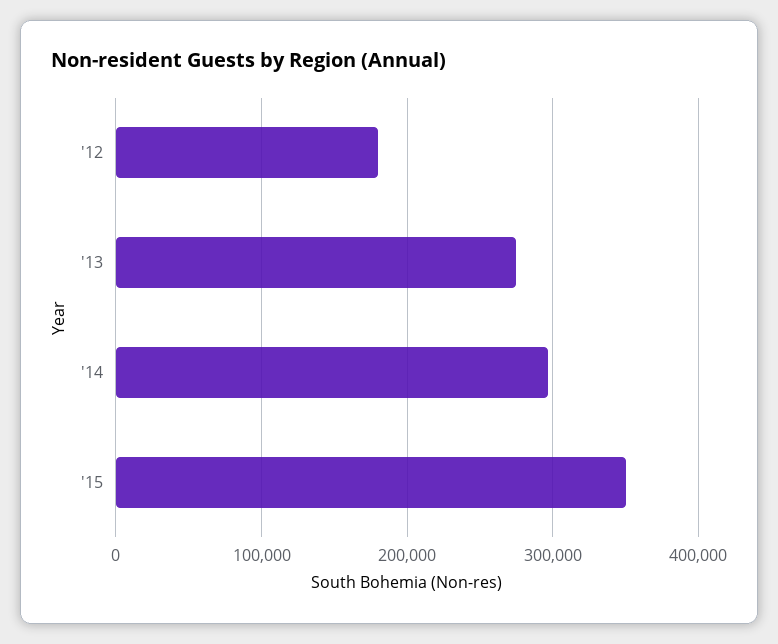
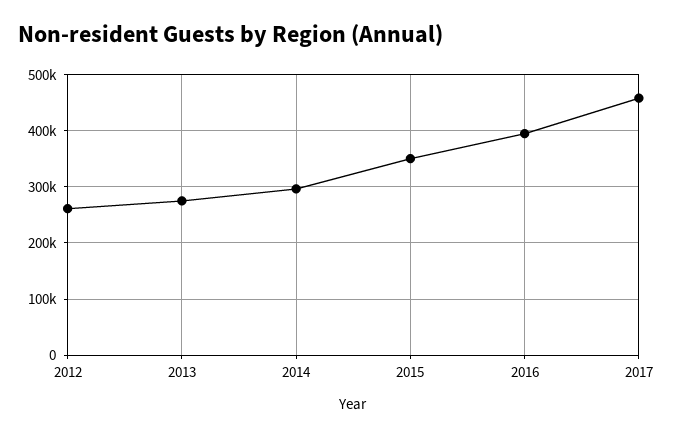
'12: 180000 -> 260000
2016: none -> 400000
2017: none -> 460000

